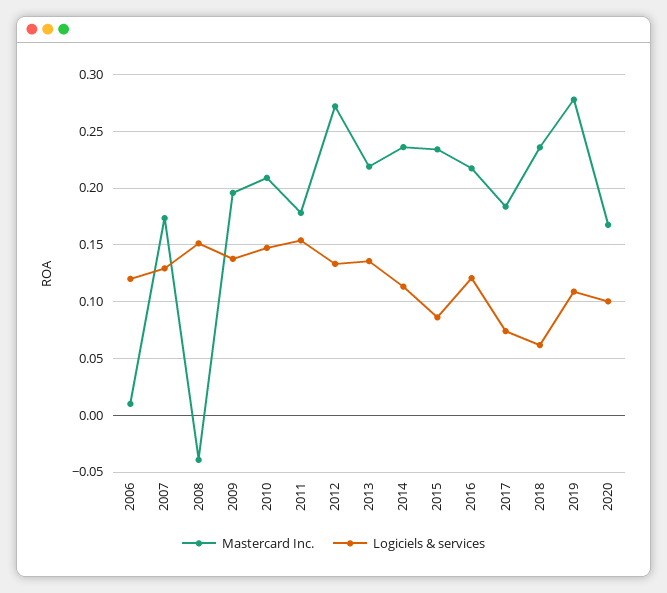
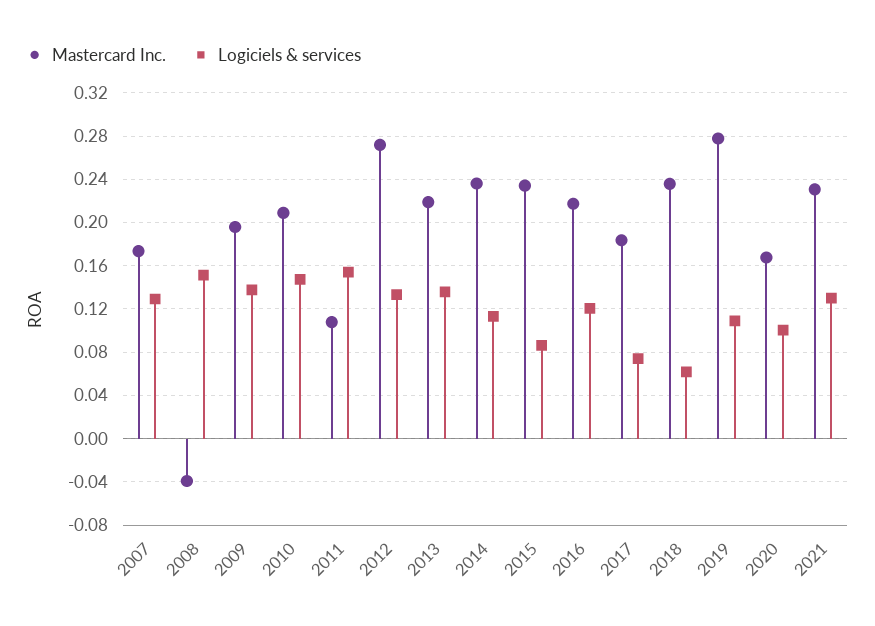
Mastercard Inc., 2006: 0.01 -> none
Logiciels & services, 2006: 0.12 -> none
Mastercard Inc., 2011: 0.18 -> 0.11
Mastercard Inc., 2021: none -> 0.23
Logiciels & services, 2021: none -> 0.13

